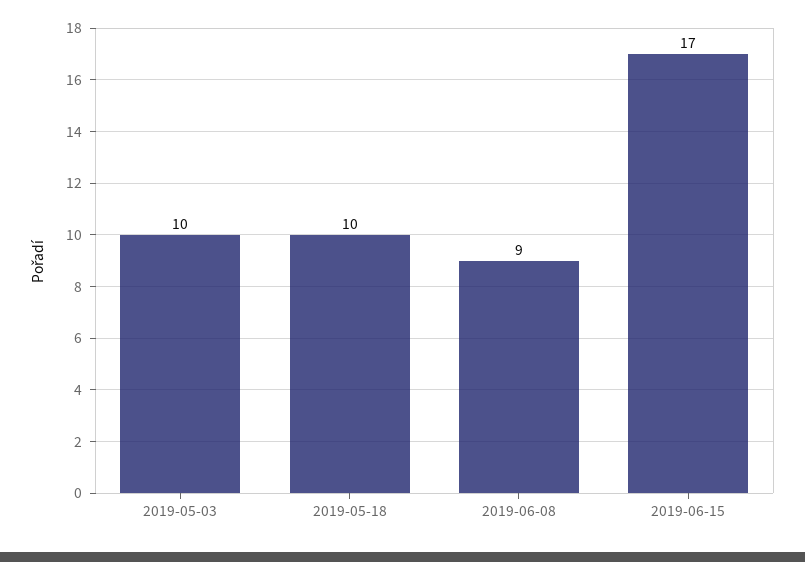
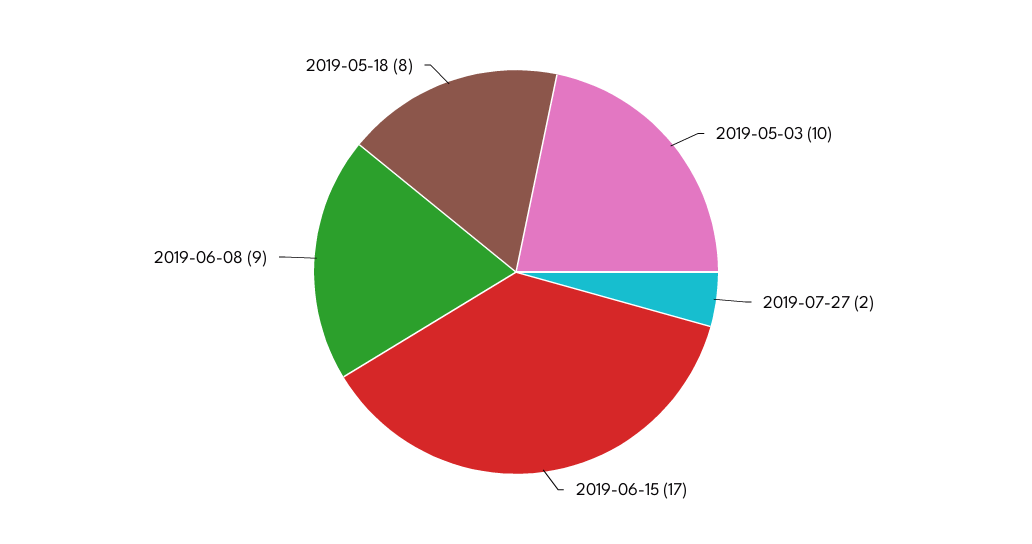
2019-05-18: 10 -> 8
2019-07-27: none -> 2

